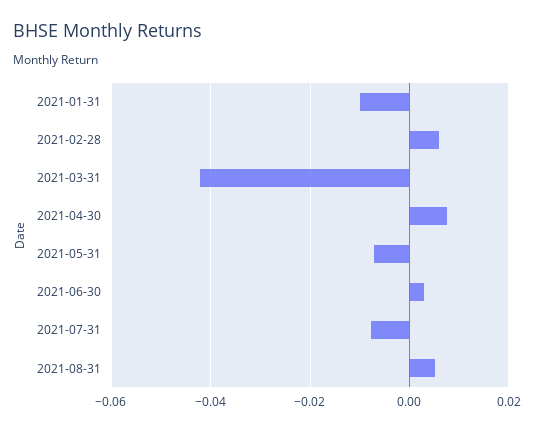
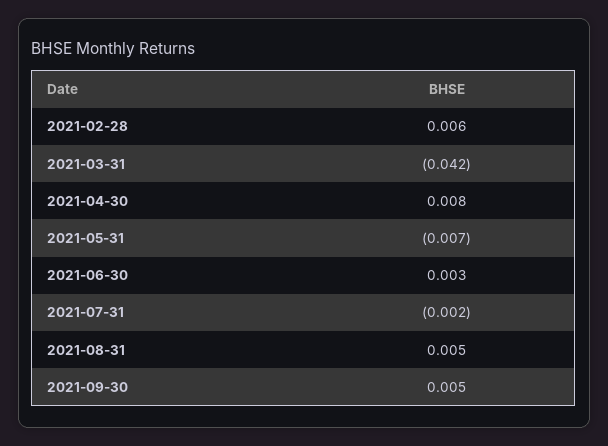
2021-01-31: -0.01 -> none
2021-07-31: -0.008 -> -0.002
2021-09-30: none -> 0.005

